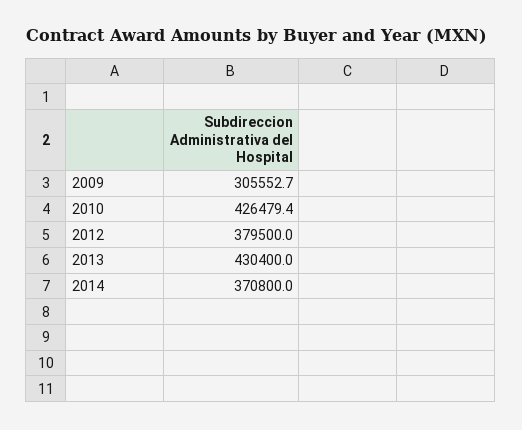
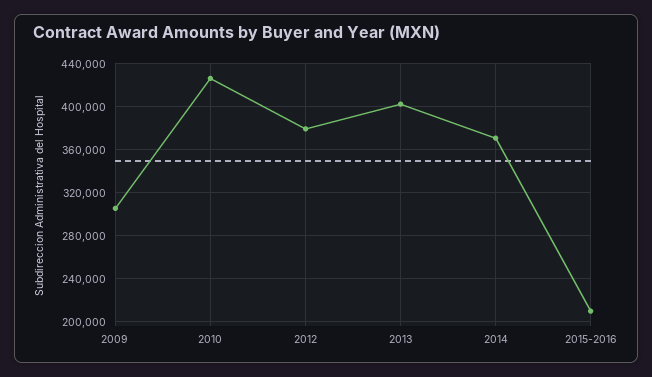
2013: 430400 -> 400000
2015-2016: none -> 210000

